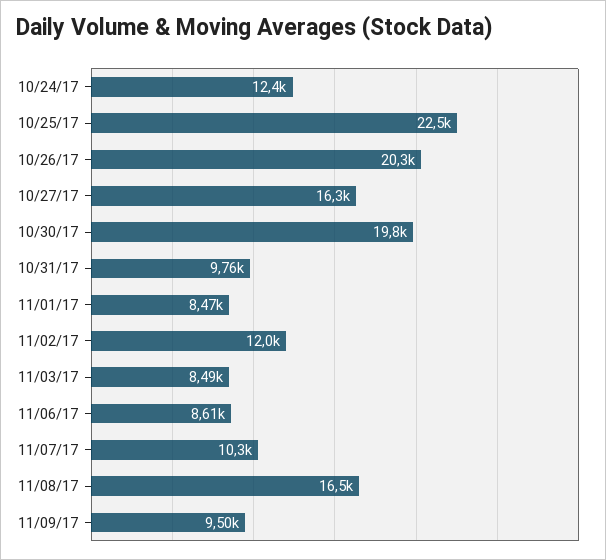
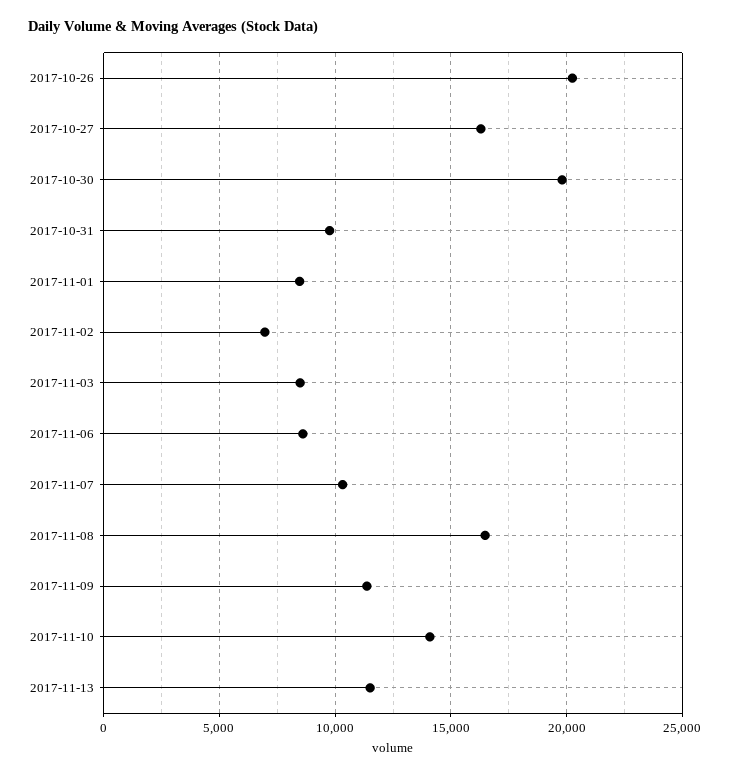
10/24/17: 12400 -> none
10/25/17: 22500 -> none
11/02/17: 12000 -> 7000
11/09/17: 9500 -> 11500
2017-11-10: none -> 14000
2017-11-13: none -> 11500

